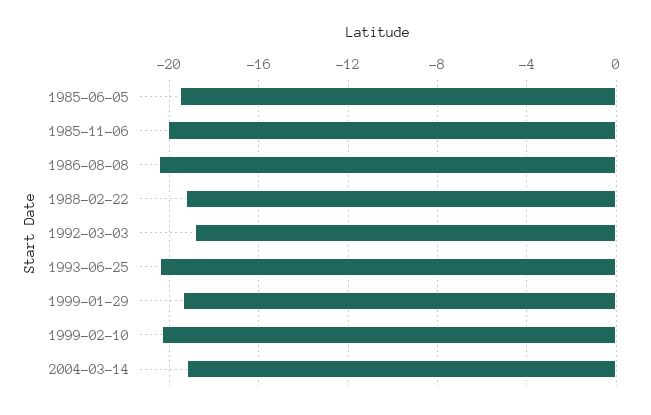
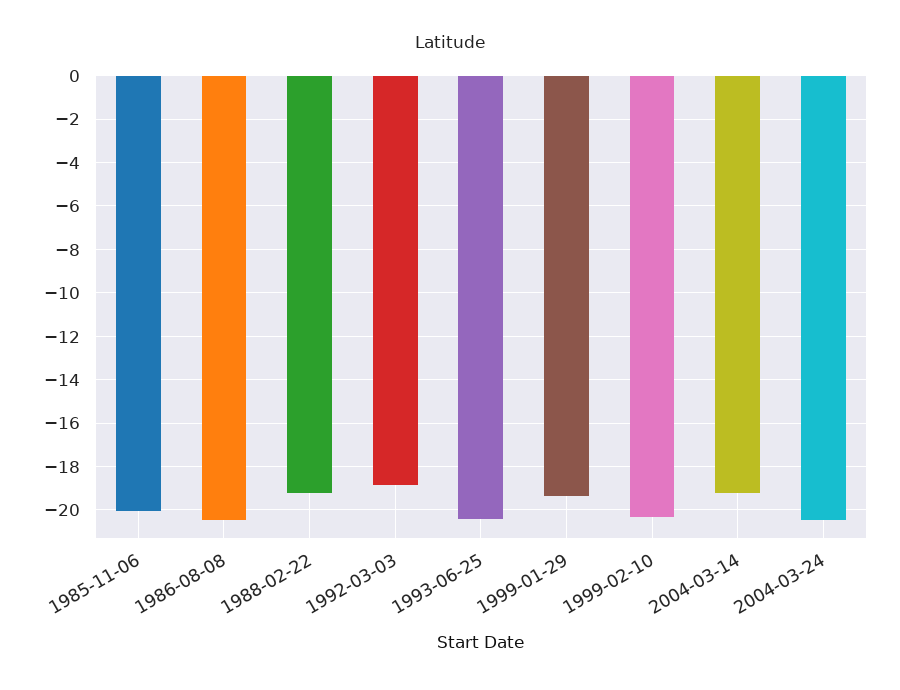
1985-06-05: -19.5 -> none
2004-03-24: none -> -20.5

